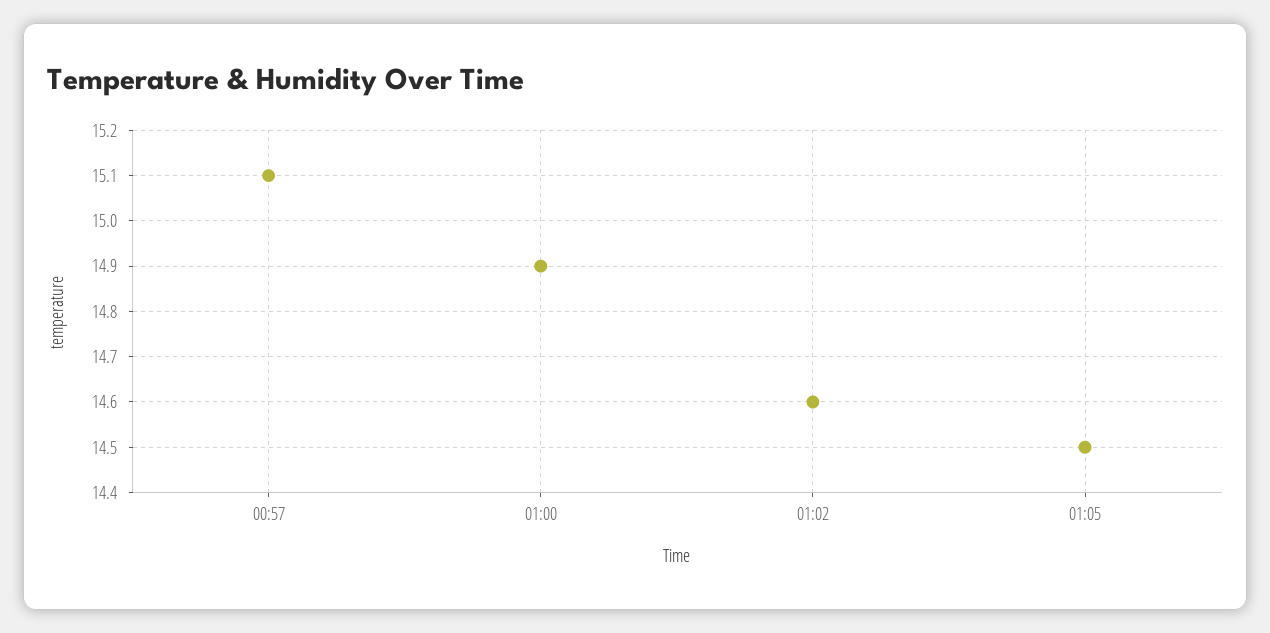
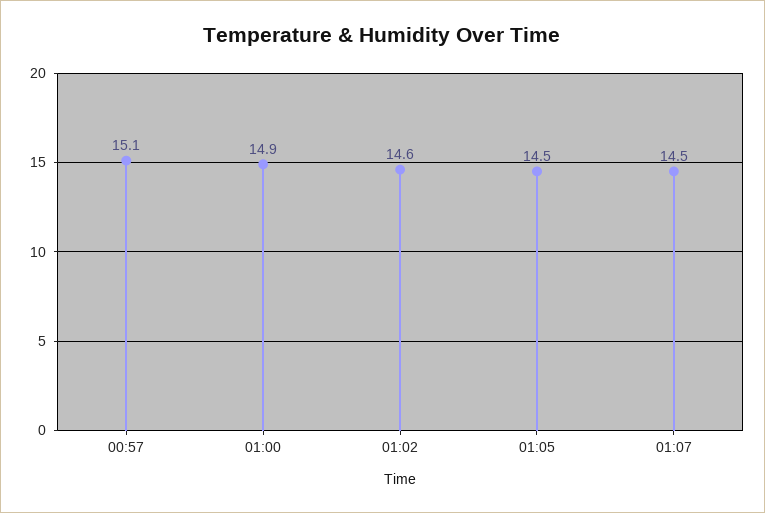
01:07: none -> 14.5

